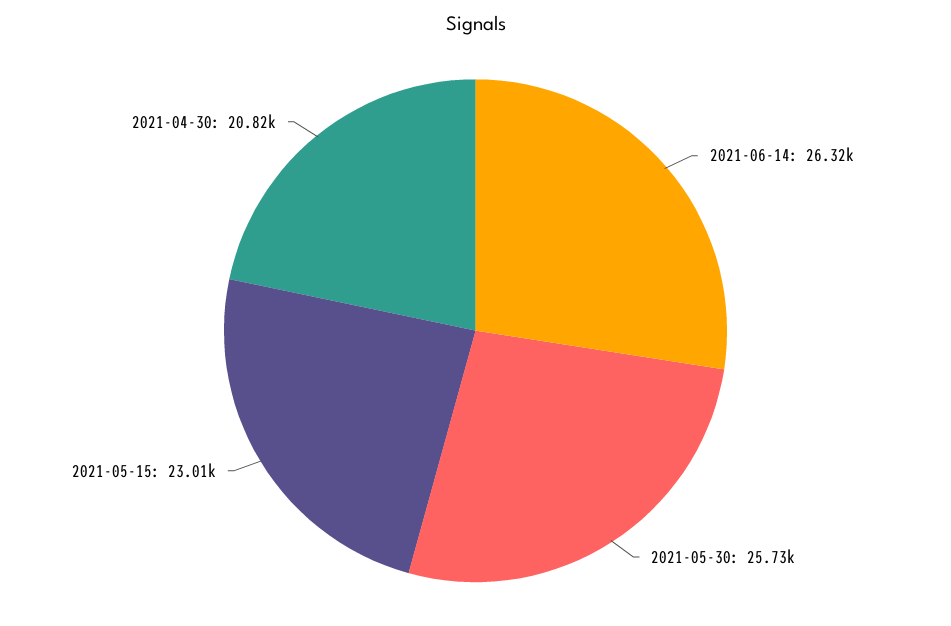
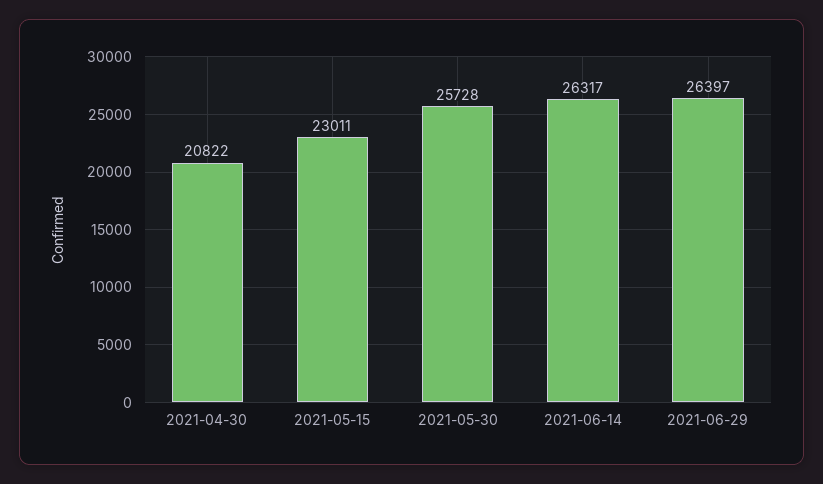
2021-06-29: none -> 26397

